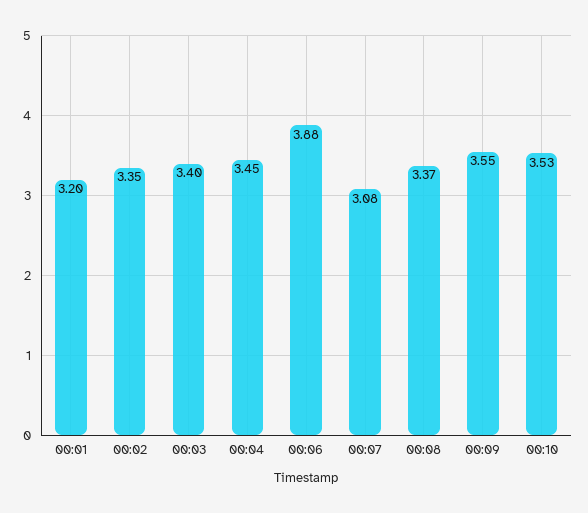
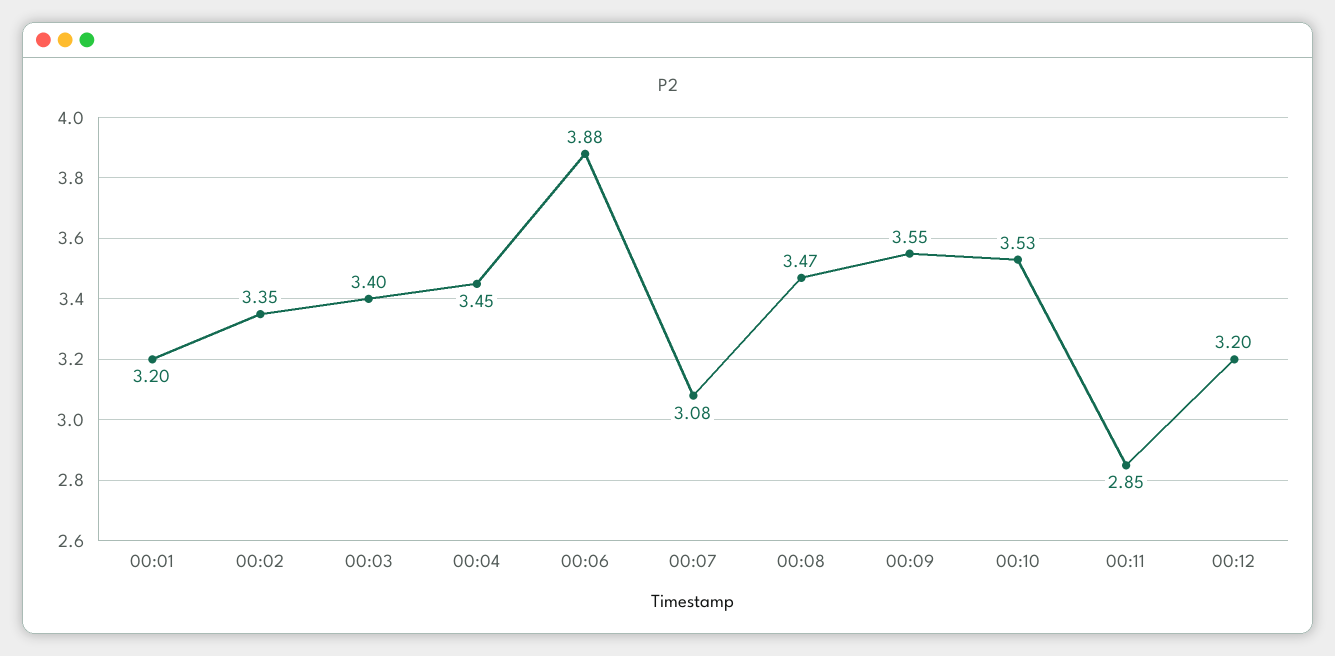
00:08: 3.37 -> 3.47
00:11: none -> 2.85
00:12: none -> 3.2

